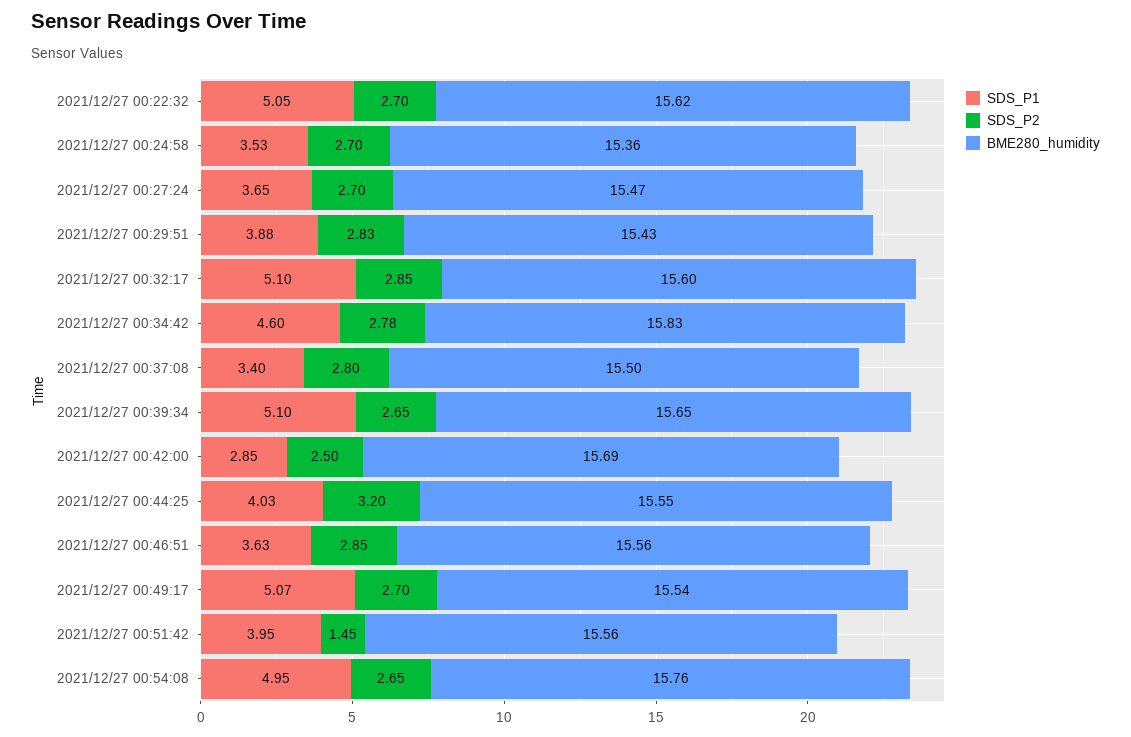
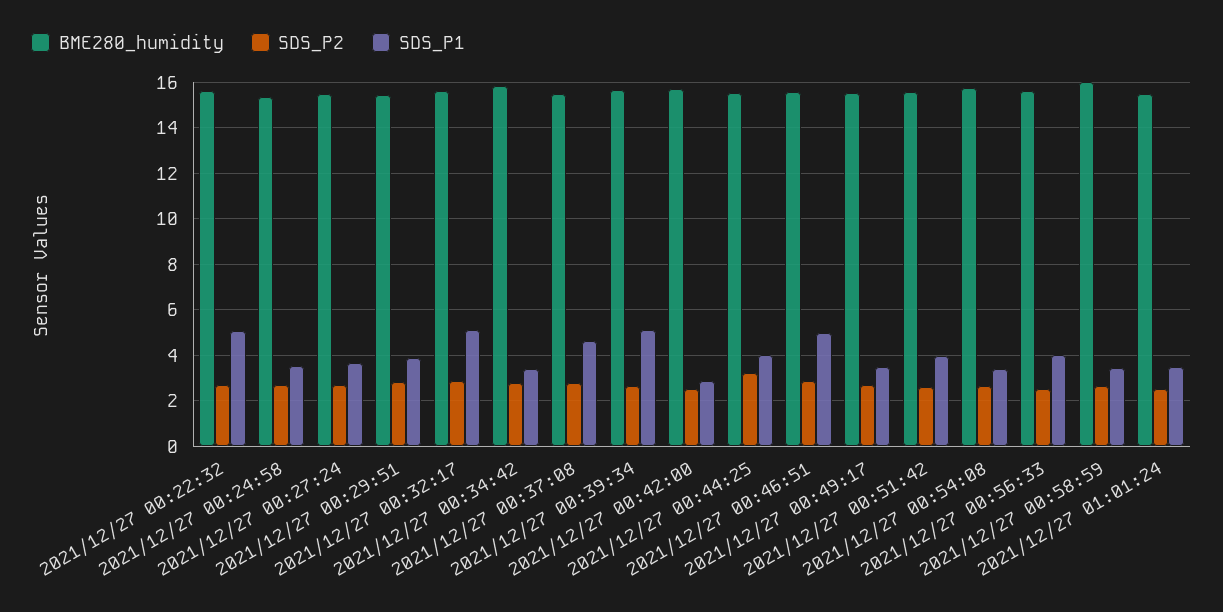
SDS_P1, 2021/12/27 00:34:42: 4.6 -> 3.5
SDS_P1, 2021/12/27 00:37:08: 3.4 -> 4.5
SDS_P1, 2021/12/27 00:46:51: 3.63 -> 5
SDS_P1, 2021/12/27 00:49:17: 5.07 -> 3.5
SDS_P2, 2021/12/27 00:51:42: 1.45 -> 2.5
SDS_P1, 2021/12/27 00:54:08: 4.95 -> 3.5
BME280_humidity, 2021/12/27 00:56:33: none -> 15.5
SDS_P2, 2021/12/27 00:56:33: none -> 2.5
SDS_P1, 2021/12/27 00:56:33: none -> 4
BME280_humidity, 2021/12/27 00:58:59: none -> 16
SDS_P2, 2021/12/27 00:58:59: none -> 2.5
SDS_P1, 2021/12/27 00:58:59: none -> 3.5
BME280_humidity, 2021/12/27 01:01:24: none -> 15.5
SDS_P2, 2021/12/27 01:01:24: none -> 2.5
SDS_P1, 2021/12/27 01:01:24: none -> 3.5

